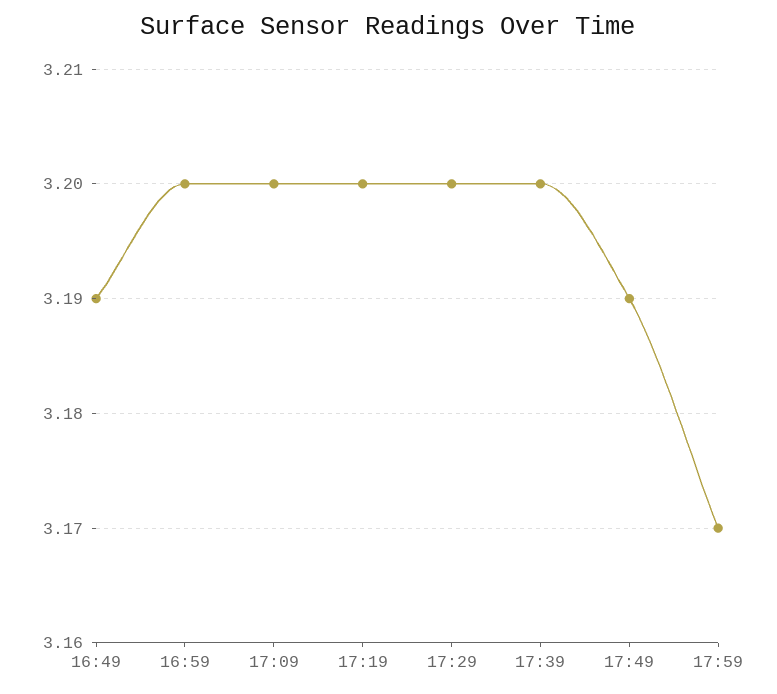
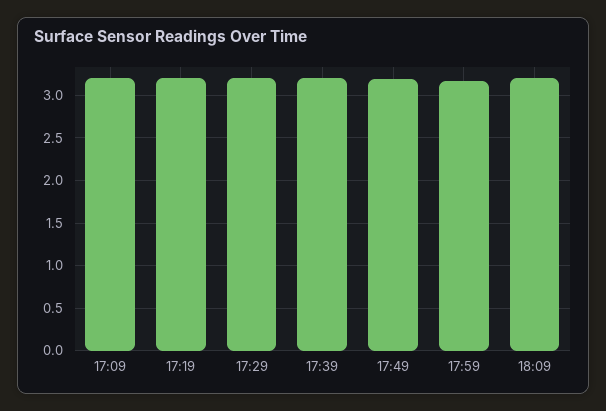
16:49: 3.19 -> none
16:59: 3.2 -> none
18:09: none -> 3.2

